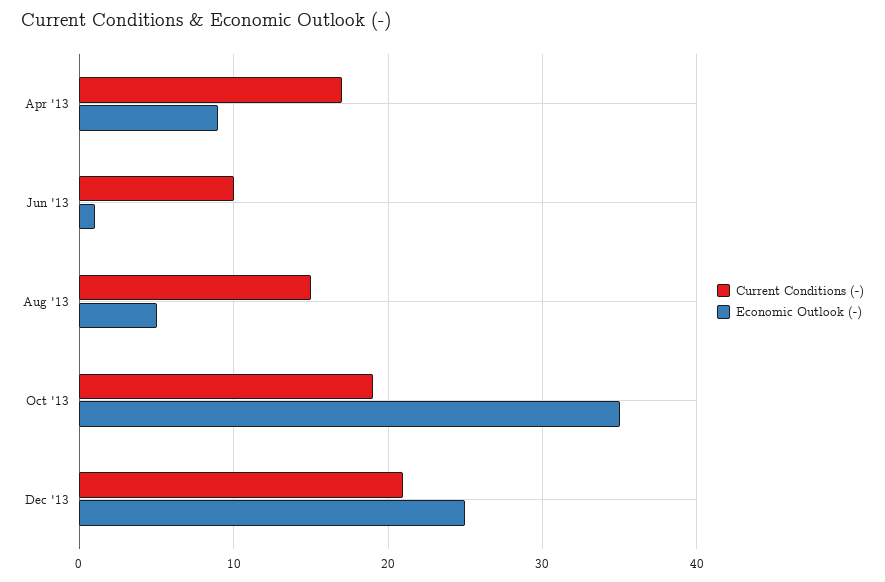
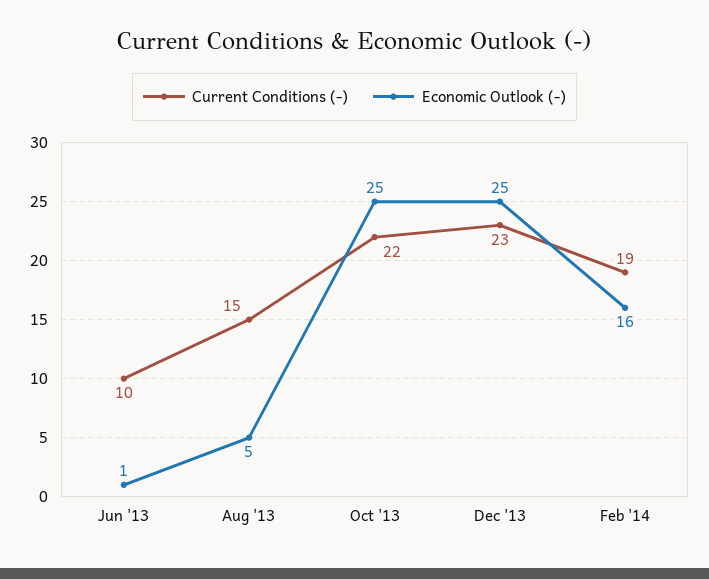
Current Conditions (-), Apr '13: 17 -> none
Economic Outlook (-), Apr '13: 9 -> none
Current Conditions (-), Oct '13: 19 -> 22
Economic Outlook (-), Oct '13: 35 -> 25
Current Conditions (-), Dec '13: 21 -> 23
Current Conditions (-), Feb '14: none -> 19
Economic Outlook (-), Feb '14: none -> 16

